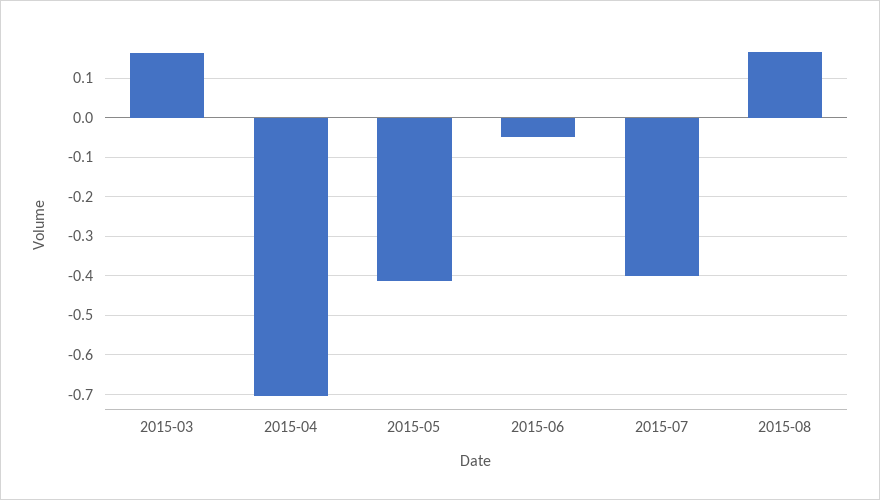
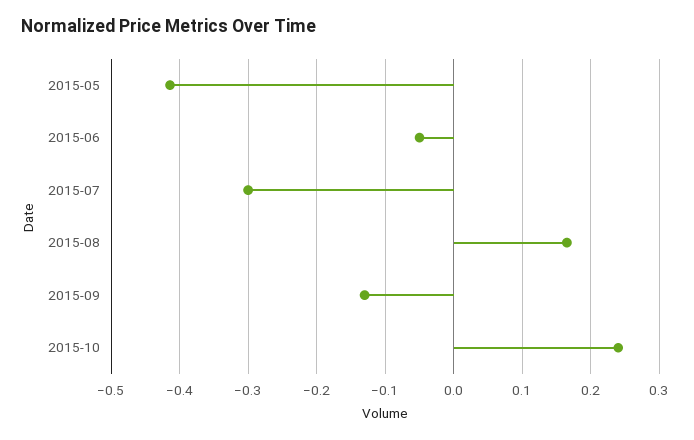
2015-03: 0.16 -> none
2015-04: -0.7 -> none
2015-07: -0.4 -> -0.3
2015-09: none -> -0.13
2015-10: none -> 0.24

